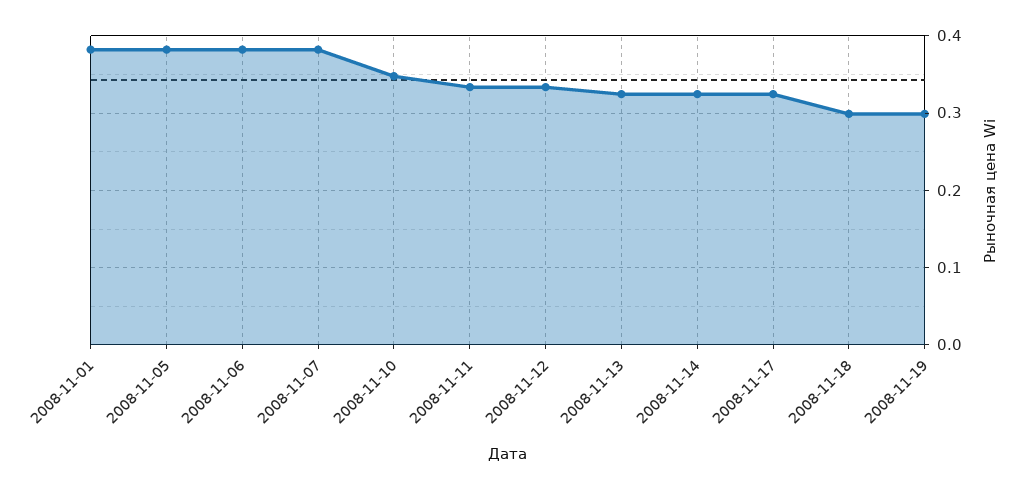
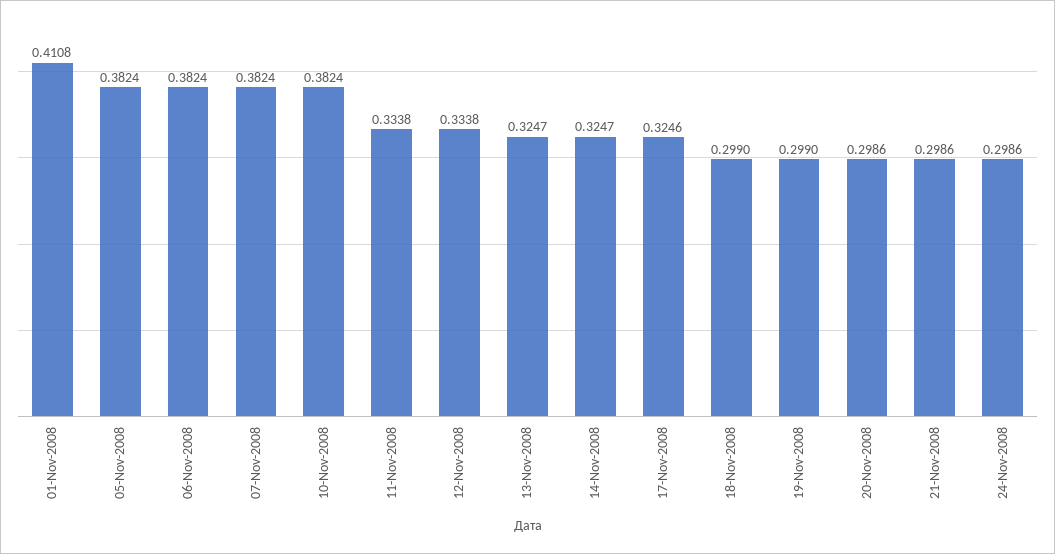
2008-11-01: 0.38 -> 0.4108
2008-11-10: 0.35 -> 0.3824
20-Nov-2008: none -> 0.2986
21-Nov-2008: none -> 0.2986
24-Nov-2008: none -> 0.2986

